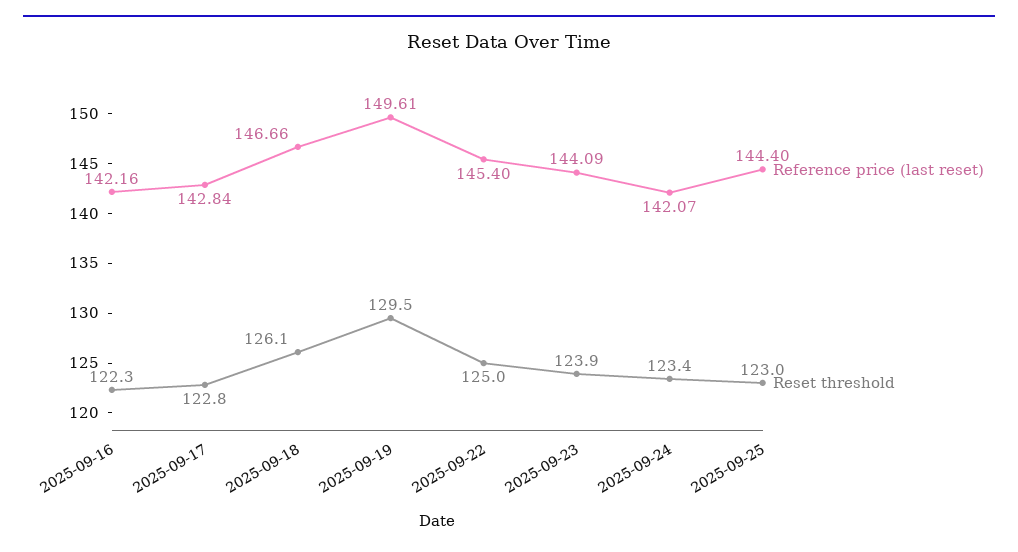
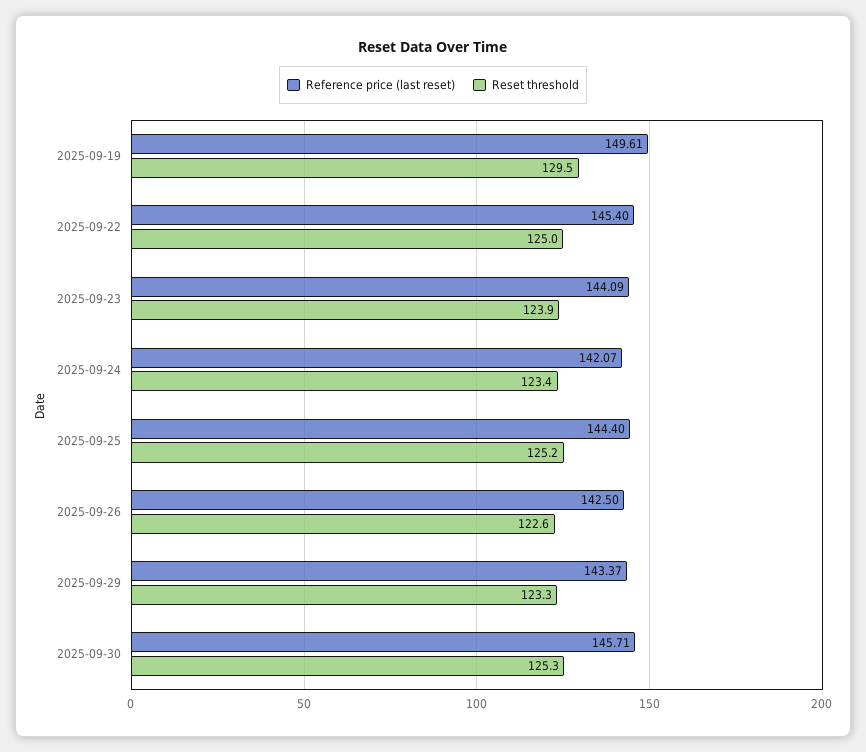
Reference price (last reset), 2025-09-16: 142.16 -> none
Reset threshold, 2025-09-16: 122.3 -> none
Reference price (last reset), 2025-09-17: 142.84 -> none
Reset threshold, 2025-09-17: 122.8 -> none
Reference price (last reset), 2025-09-18: 146.66 -> none
Reset threshold, 2025-09-18: 126.1 -> none
Reset threshold, 2025-09-25: 123 -> 125.2
Reference price (last reset), 2025-09-26: none -> 142.5
Reset threshold, 2025-09-26: none -> 122.6
Reference price (last reset), 2025-09-29: none -> 143.37
Reset threshold, 2025-09-29: none -> 123.3
Reference price (last reset), 2025-09-30: none -> 145.71
Reset threshold, 2025-09-30: none -> 125.3

